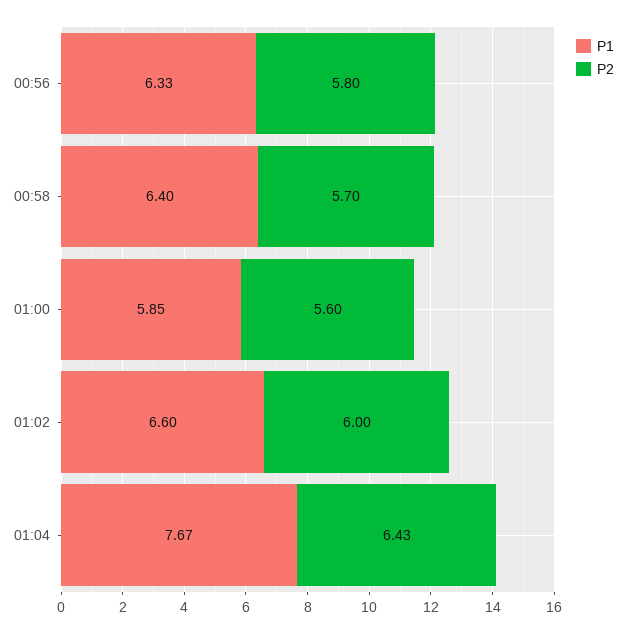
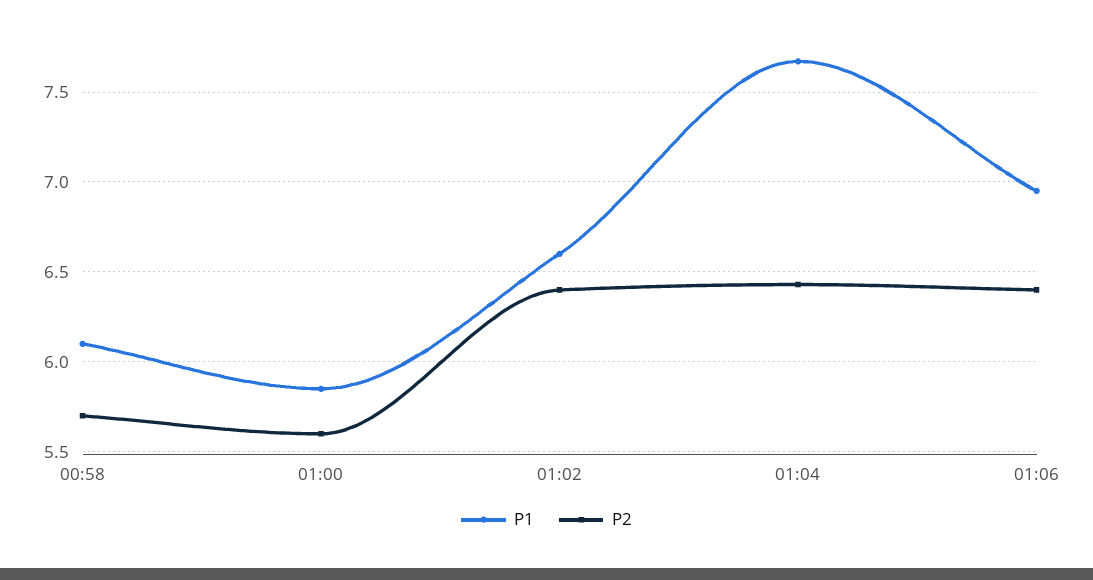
P1, 00:56: 6.33 -> none
P2, 00:56: 5.8 -> none
P1, 00:58: 6.4 -> 6.1
P2, 01:02: 6 -> 6.4
P1, 01:06: none -> 6.95
P2, 01:06: none -> 6.4

